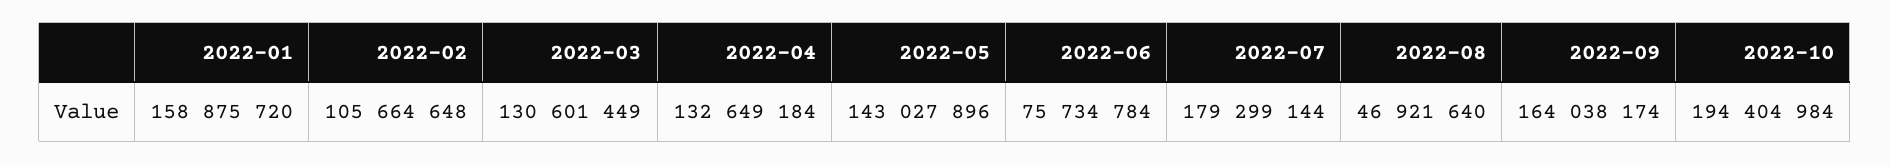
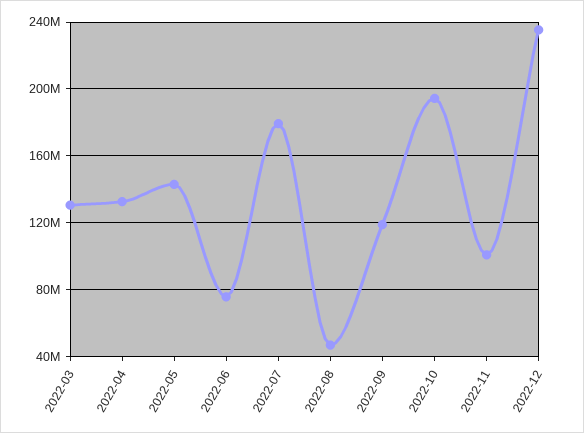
2022-01: 158875720 -> none
2022-02: 105664648 -> none
2022-09: 164038174 -> 120000000
2022-11: none -> 100000000
2022-12: none -> 235000000

